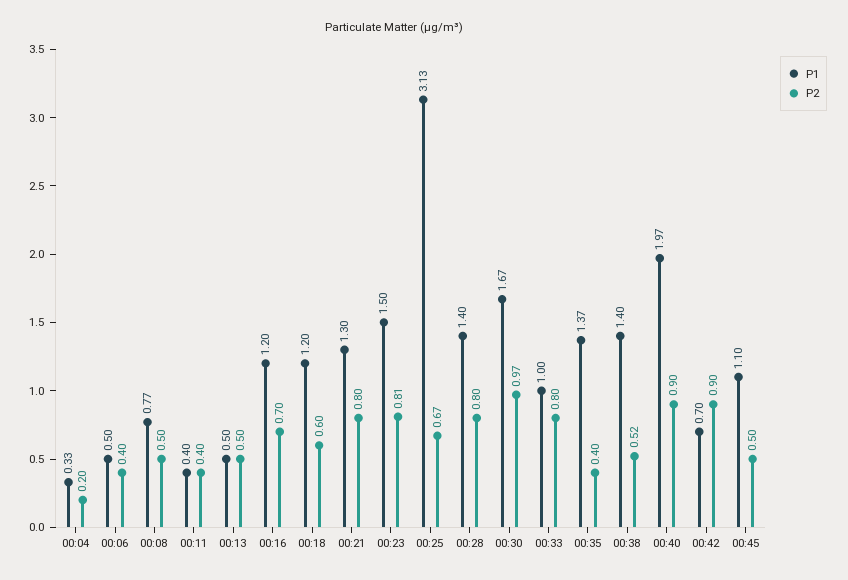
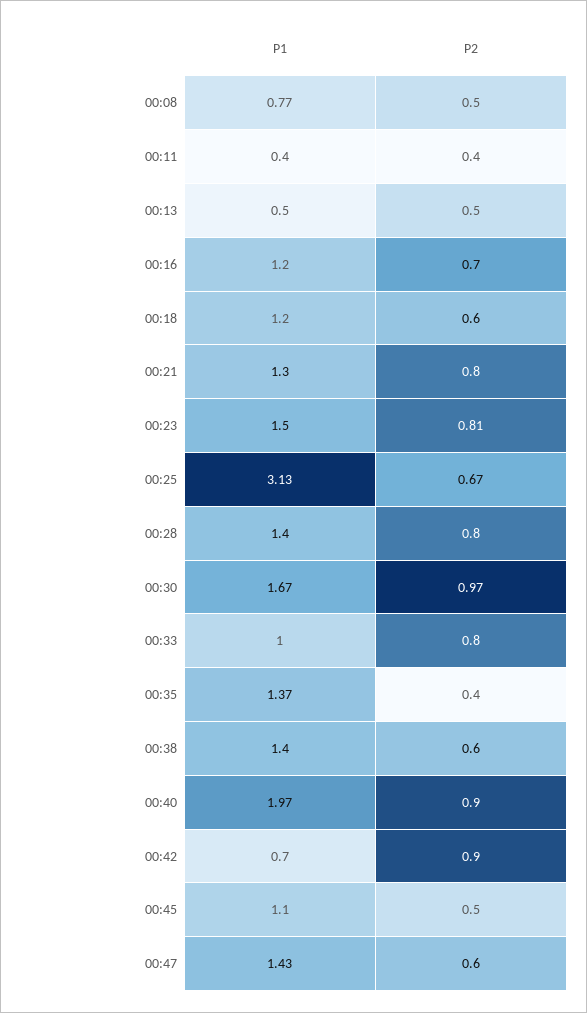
P1, 00:04: 0.33 -> none
P2, 00:04: 0.2 -> none
P1, 00:06: 0.5 -> none
P2, 00:06: 0.4 -> none
P2, 00:38: 0.52 -> 0.6
P1, 00:47: none -> 1.43
P2, 00:47: none -> 0.6

